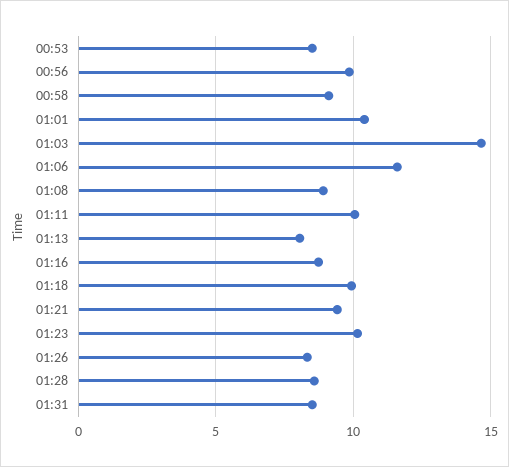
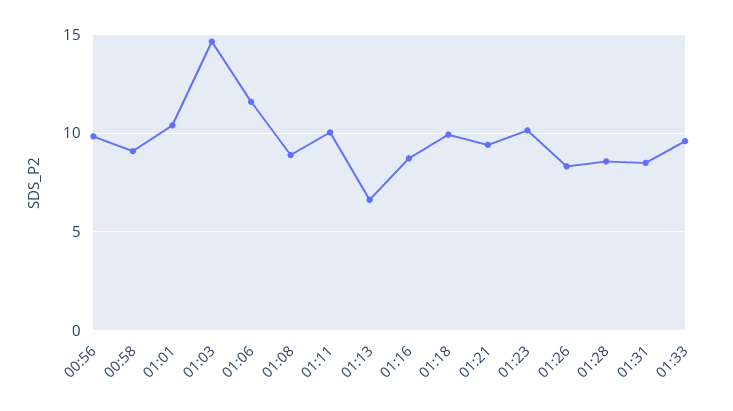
00:53: 8.5 -> none
01:13: 8 -> 6.5
01:33: none -> 9.5

